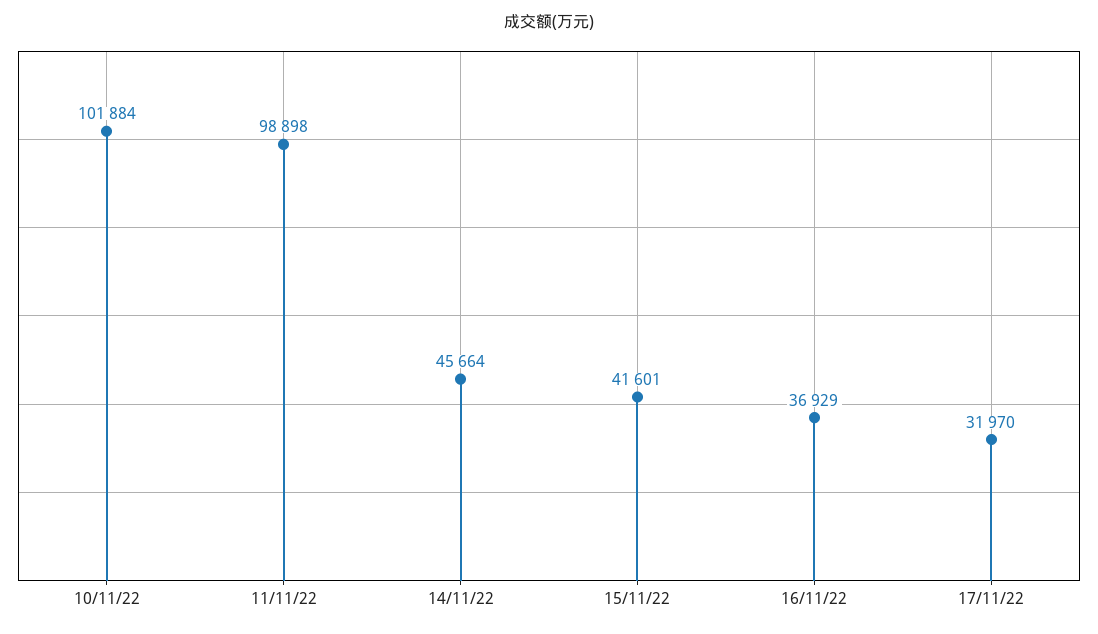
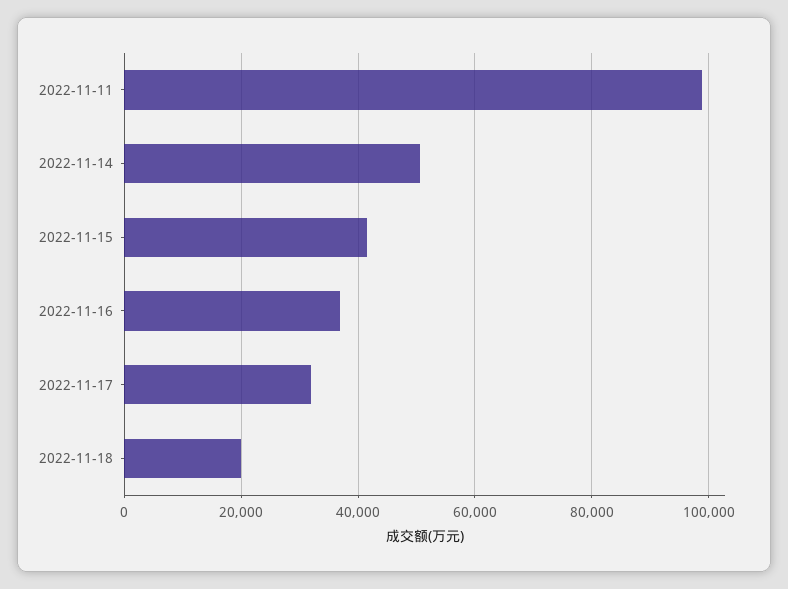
10/11/22: 101884 -> none
14/11/22: 45664 -> 50000
2022-11-18: none -> 20000

